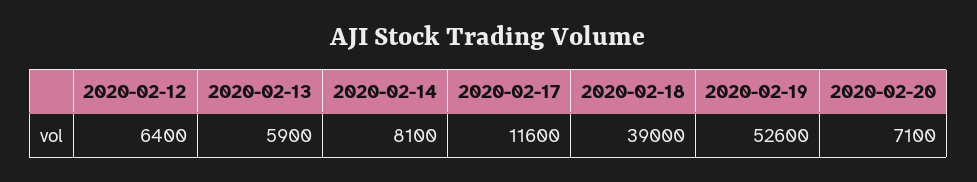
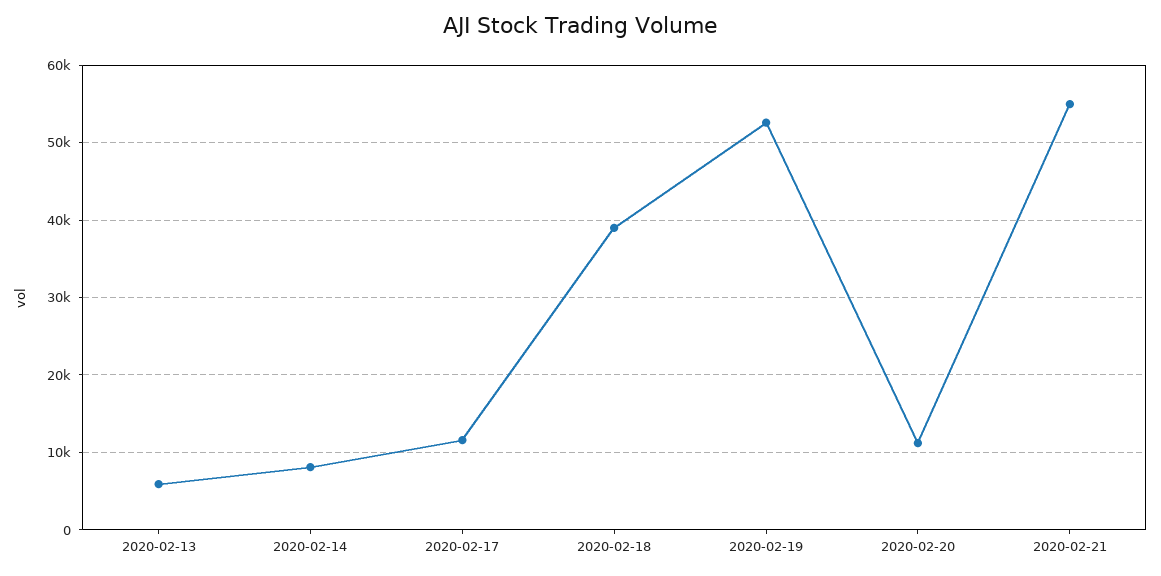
2020-02-12: 6400 -> none
2020-02-20: 7100 -> 11000
2020-02-21: none -> 55000

